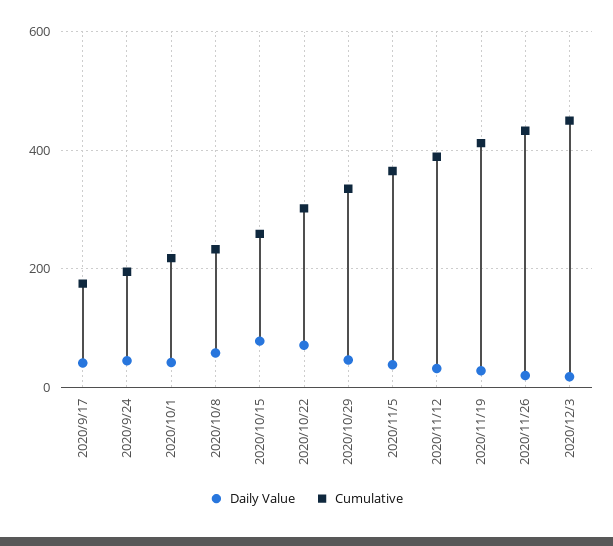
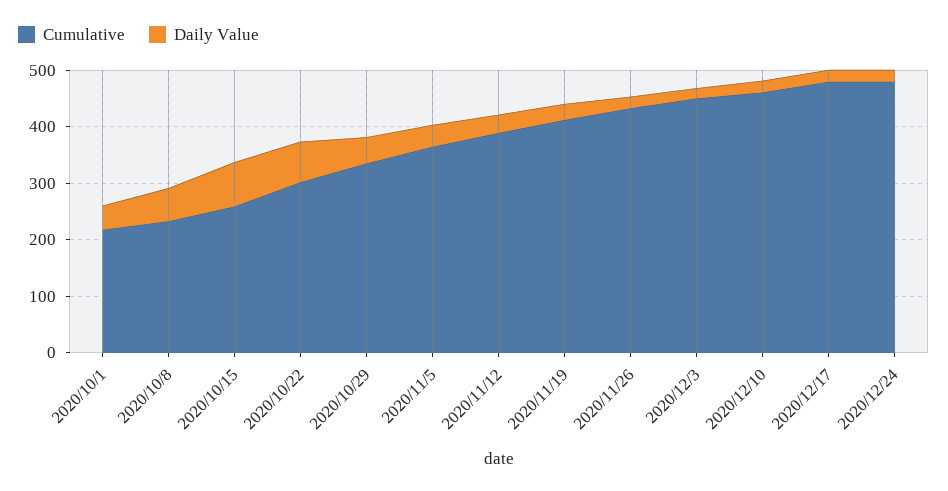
Daily Value, 2020/9/17: 40 -> none
Cumulative, 2020/9/17: 180 -> none
Daily Value, 2020/9/24: 40 -> none
Cumulative, 2020/9/24: 200 -> none
Cumulative, 2020/12/10: none -> 460
Daily Value, 2020/12/10: none -> 20
Cumulative, 2020/12/17: none -> 480
Daily Value, 2020/12/17: none -> 20
Cumulative, 2020/12/24: none -> 480
Daily Value, 2020/12/24: none -> 20

